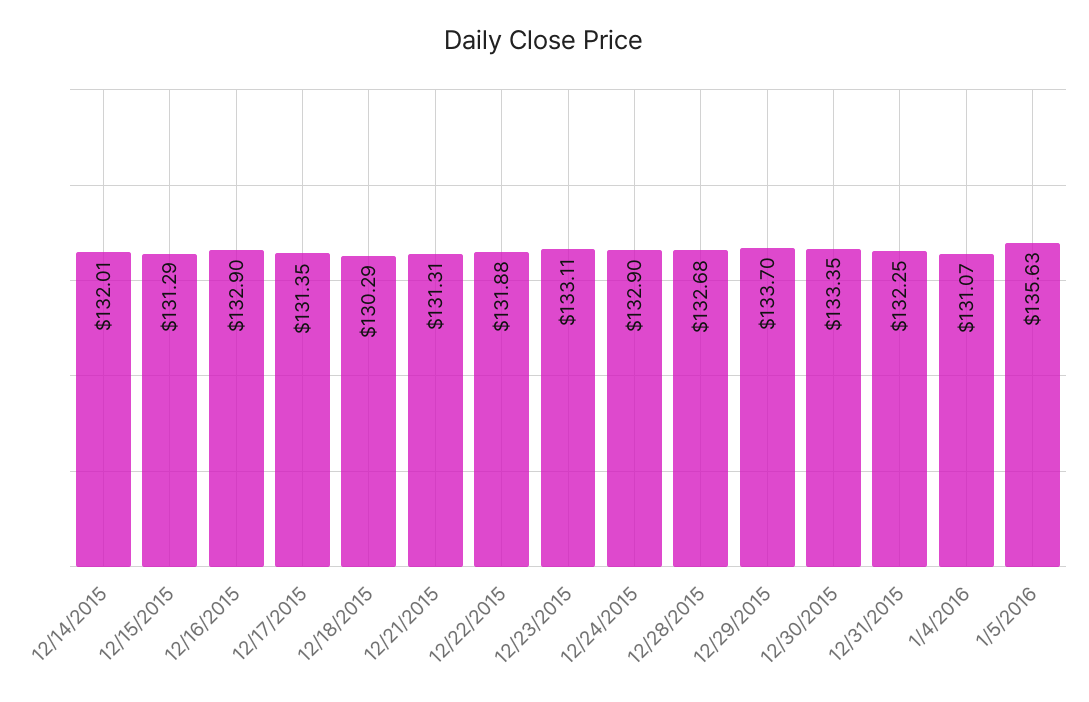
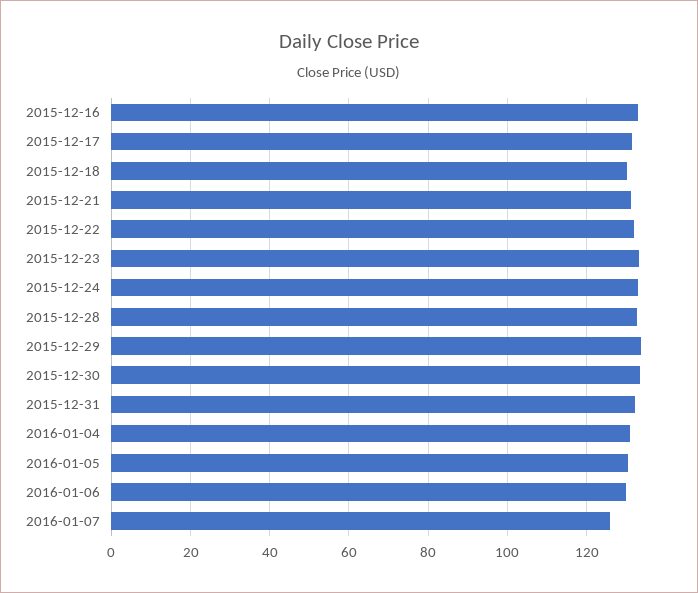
12/14/2015: 132.01 -> none
12/15/2015: 131.29 -> none
1/5/2016: 135.63 -> 130
2016-01-06: none -> 130
2016-01-07: none -> 126

